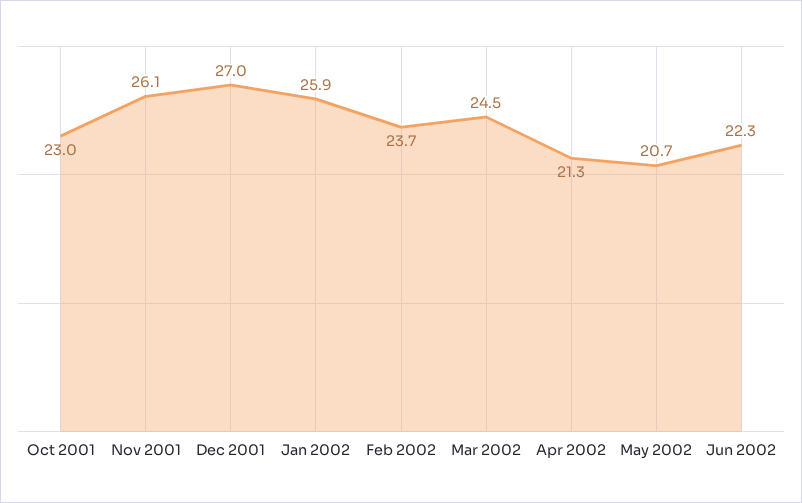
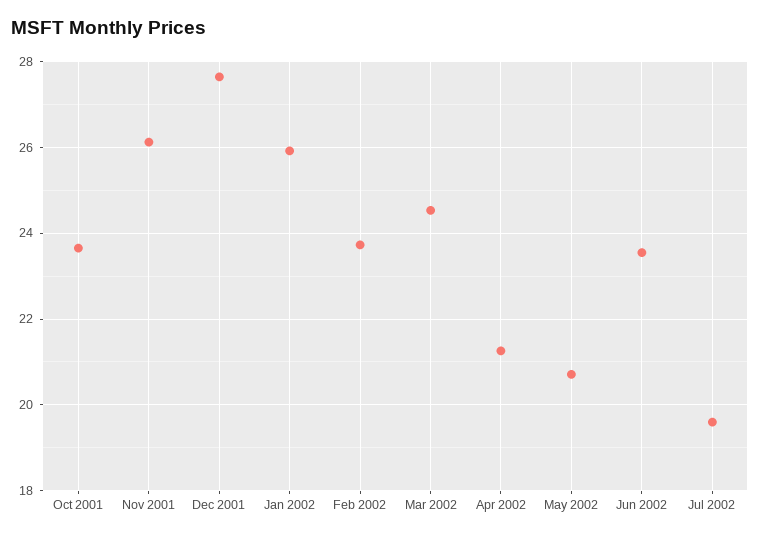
Oct 2001: 23 -> 23.6
Dec 2001: 27 -> 27.6
Jun 2002: 22.3 -> 23.6
Jul 2002: none -> 19.6

